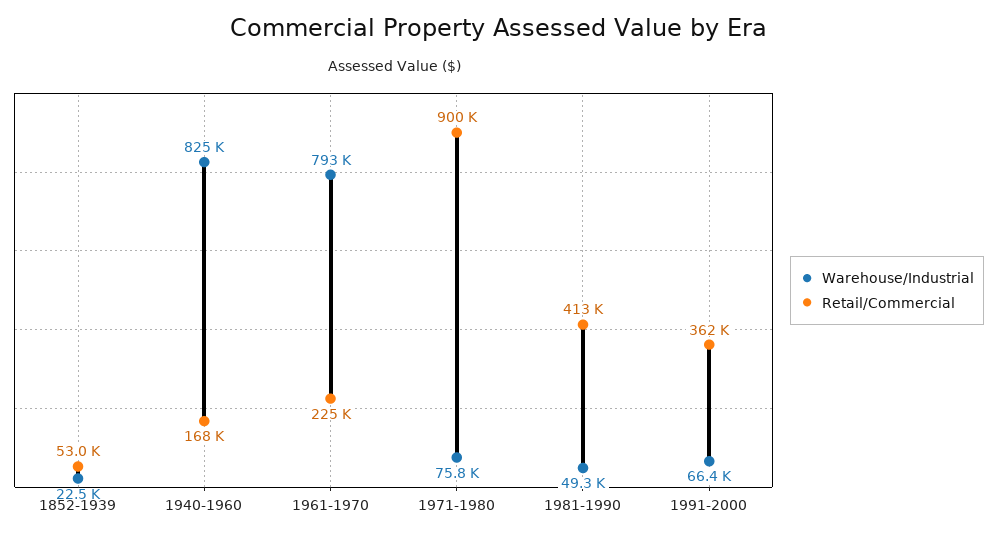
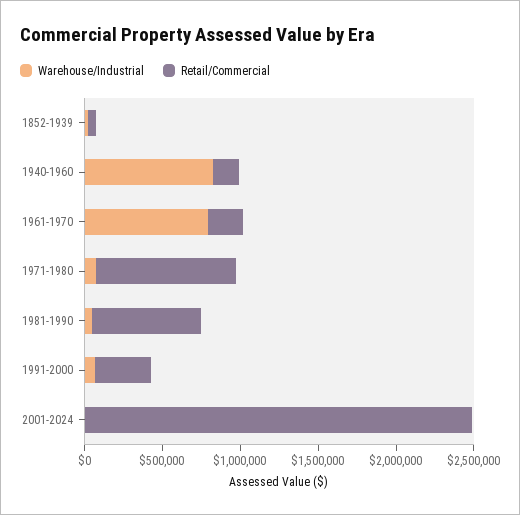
Retail/Commercial, 1981-1990: 413000 -> 700000
Warehouse/Industrial, 2001-2024: none -> 0
Retail/Commercial, 2001-2024: none -> 2500000

